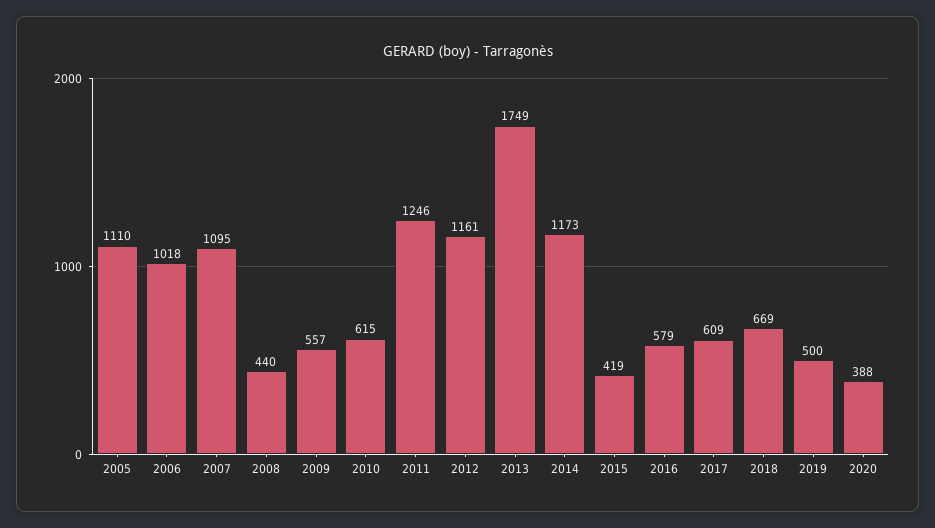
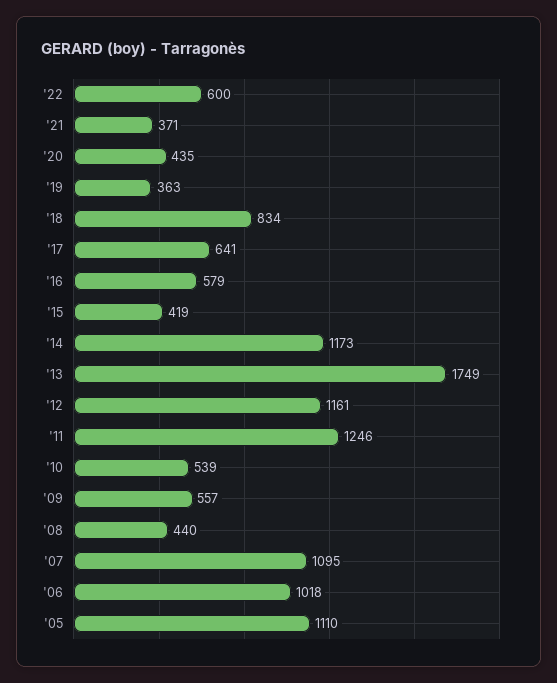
2010: 615 -> 539
2017: 609 -> 641
2018: 669 -> 834
2019: 500 -> 363
2020: 388 -> 435
'22: none -> 600
'21: none -> 371

